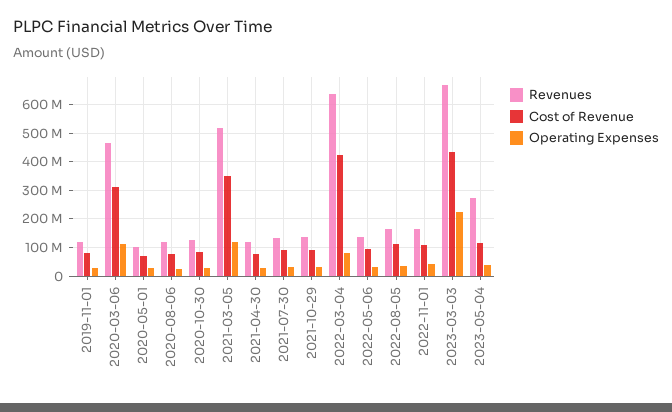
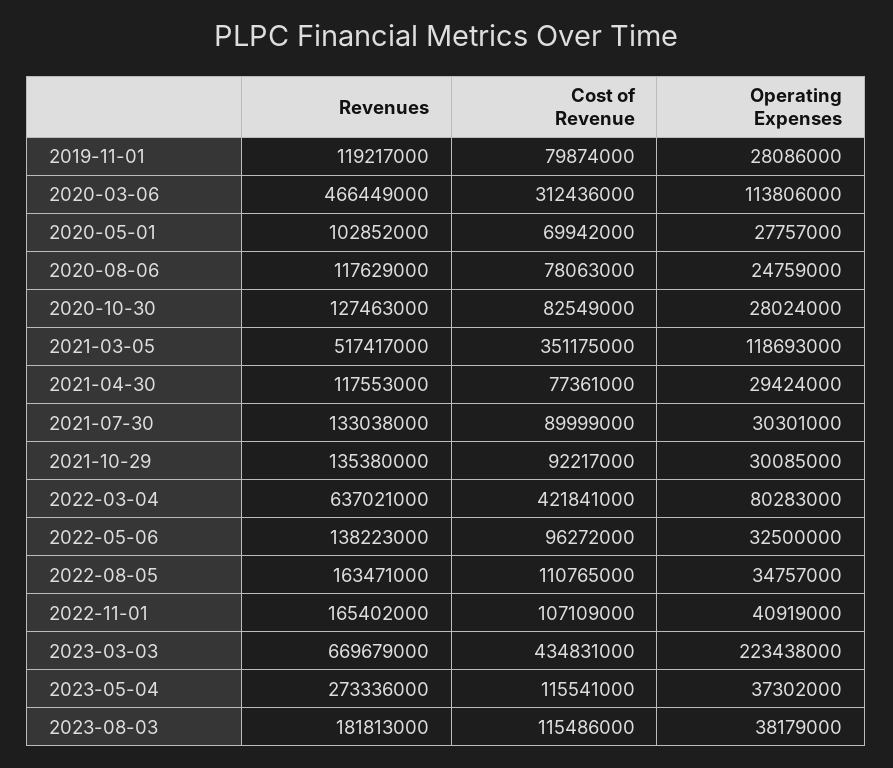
Revenues, 2023-08-03: none -> 181813000
Cost of Revenue, 2023-08-03: none -> 115486000
Operating Expenses, 2023-08-03: none -> 38179000

